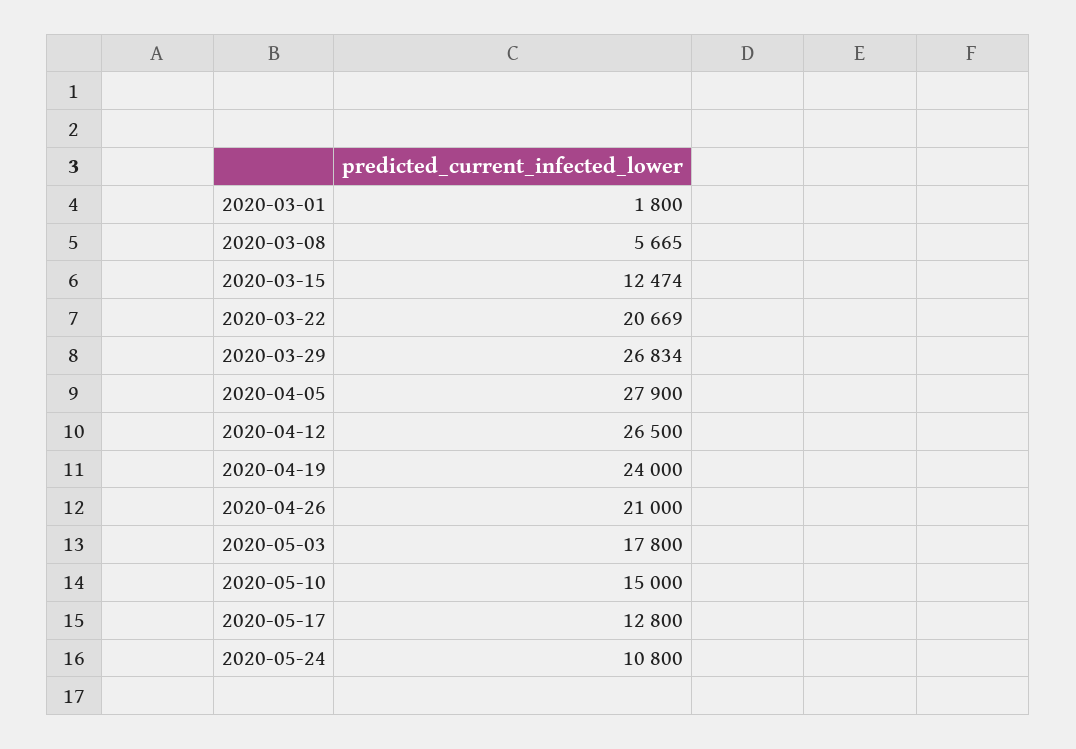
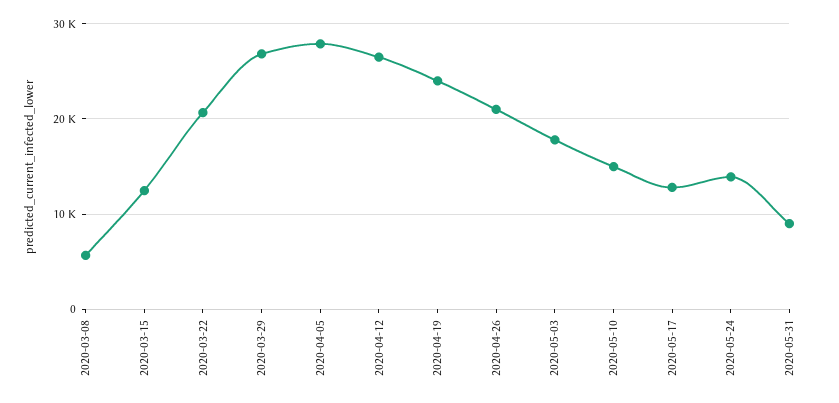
2020-03-01: 1800 -> none
2020-05-24: 10800 -> 14000
2020-05-31: none -> 9000

